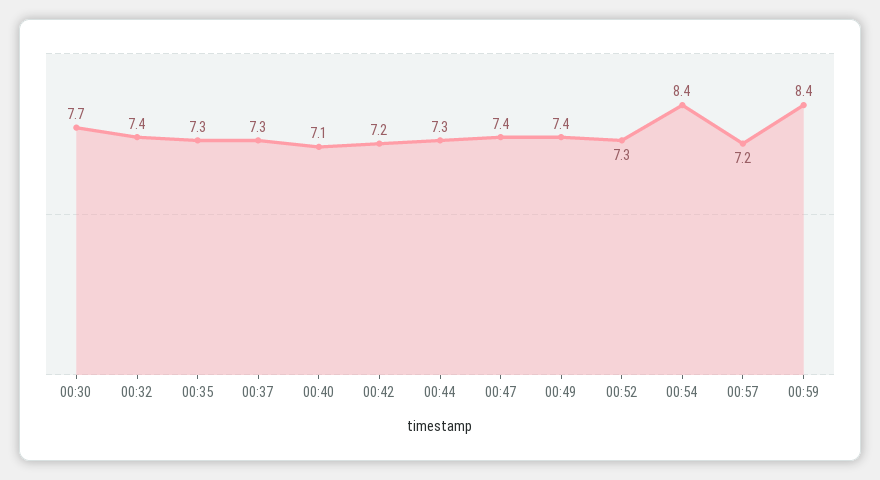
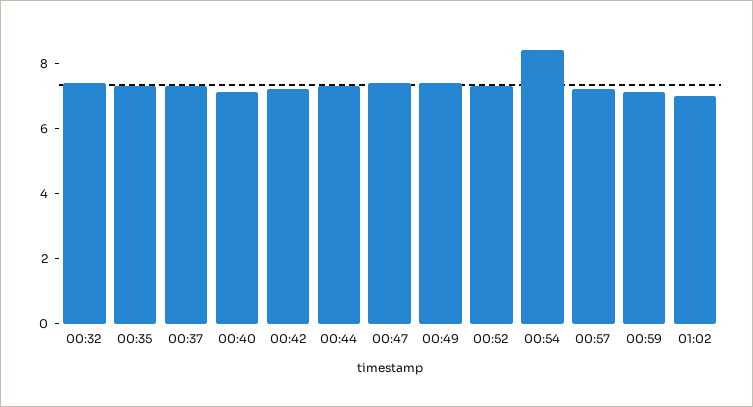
00:30: 7.7 -> none
00:59: 8.4 -> 7
01:02: none -> 7

